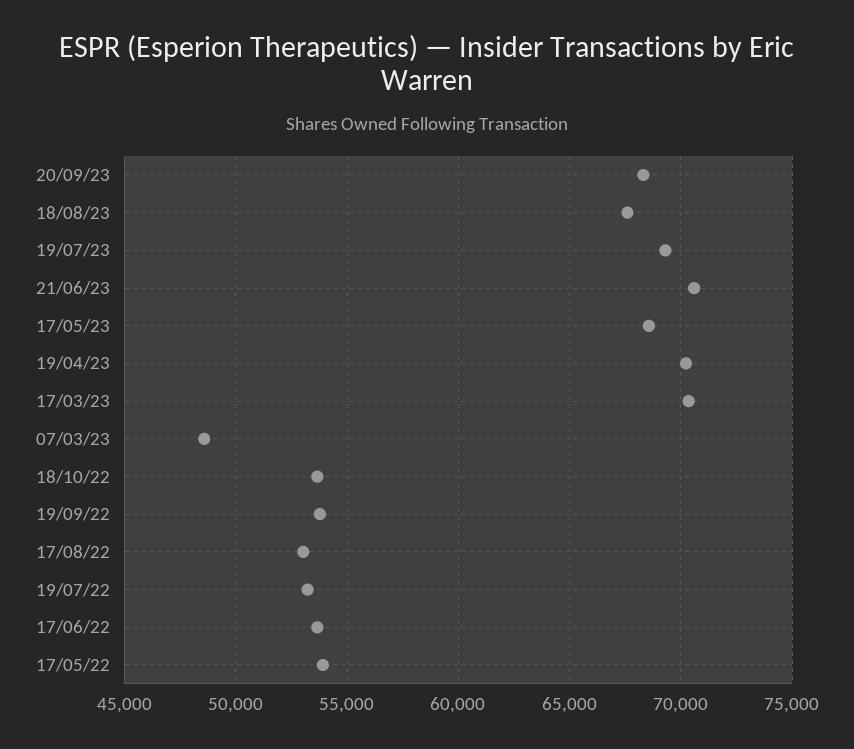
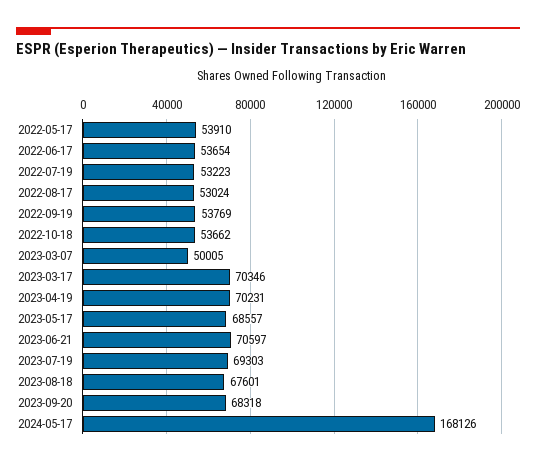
07/03/23: 48500 -> 50005
2024-05-17: none -> 168126

